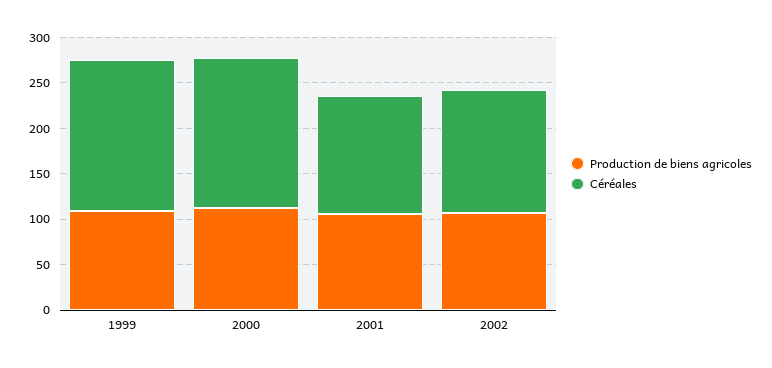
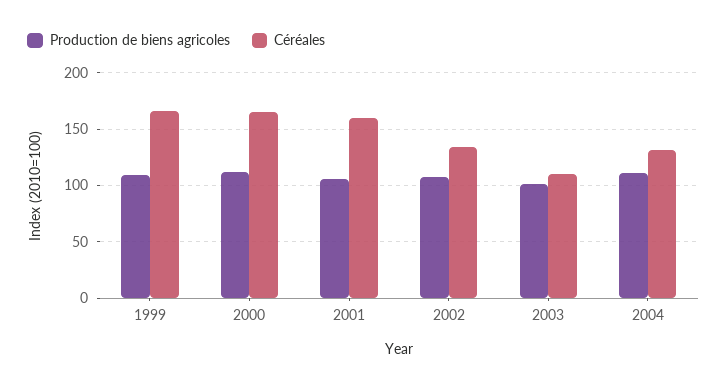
Céréales, 2001: 130 -> 160
Production de biens agricoles, 2003: none -> 100
Céréales, 2003: none -> 110
Production de biens agricoles, 2004: none -> 110
Céréales, 2004: none -> 130

